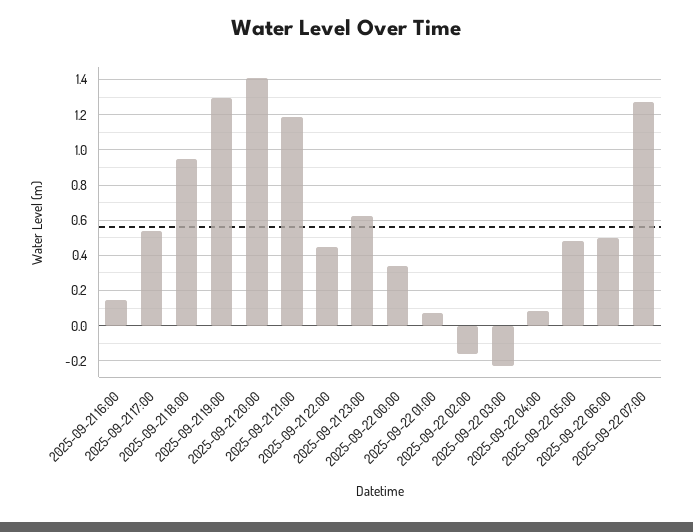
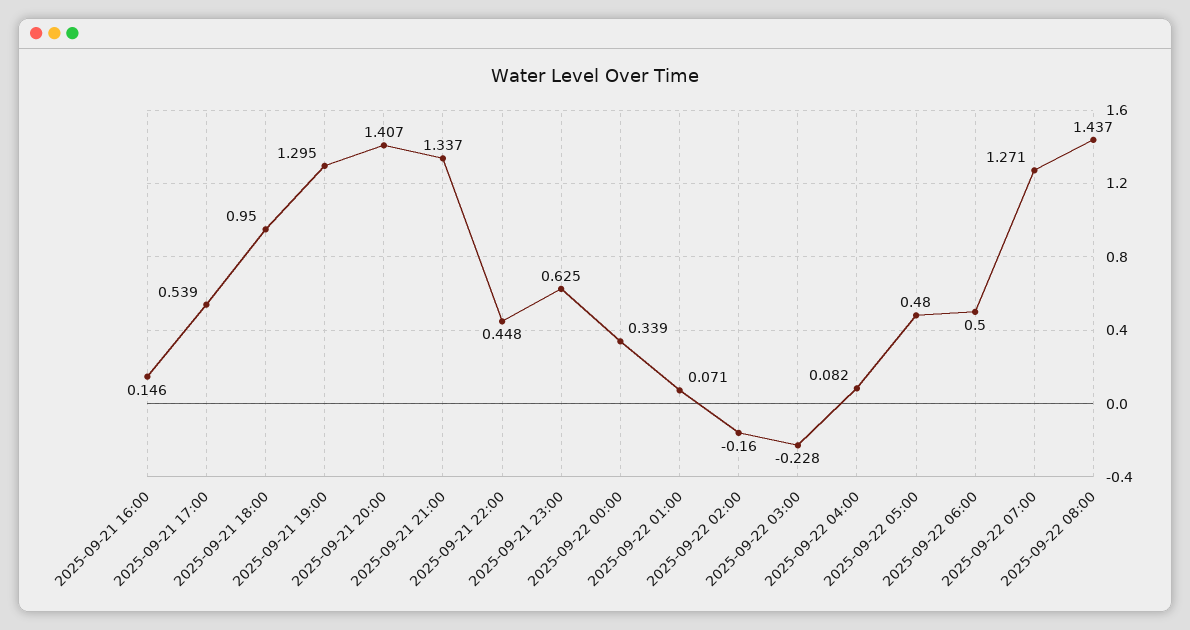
2025-09-21 21:00: 1.2 -> 1.337
2025-09-22 08:00: none -> 1.437

